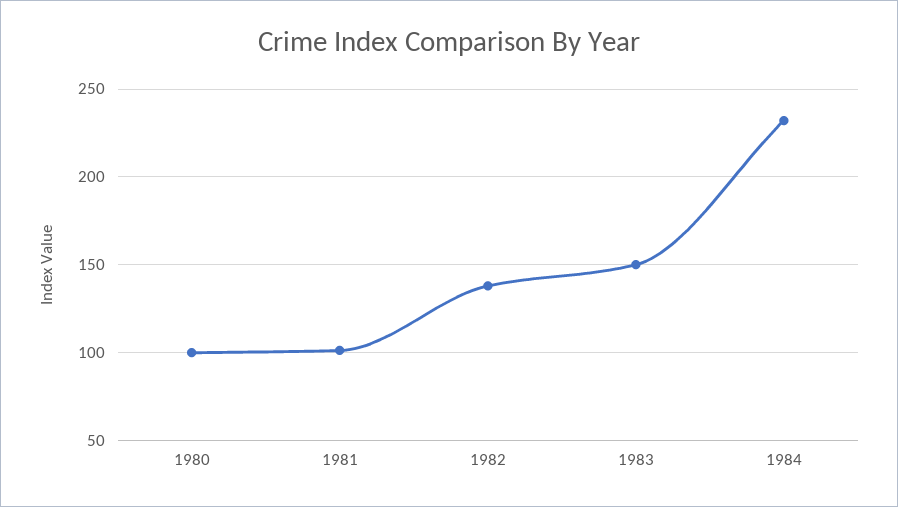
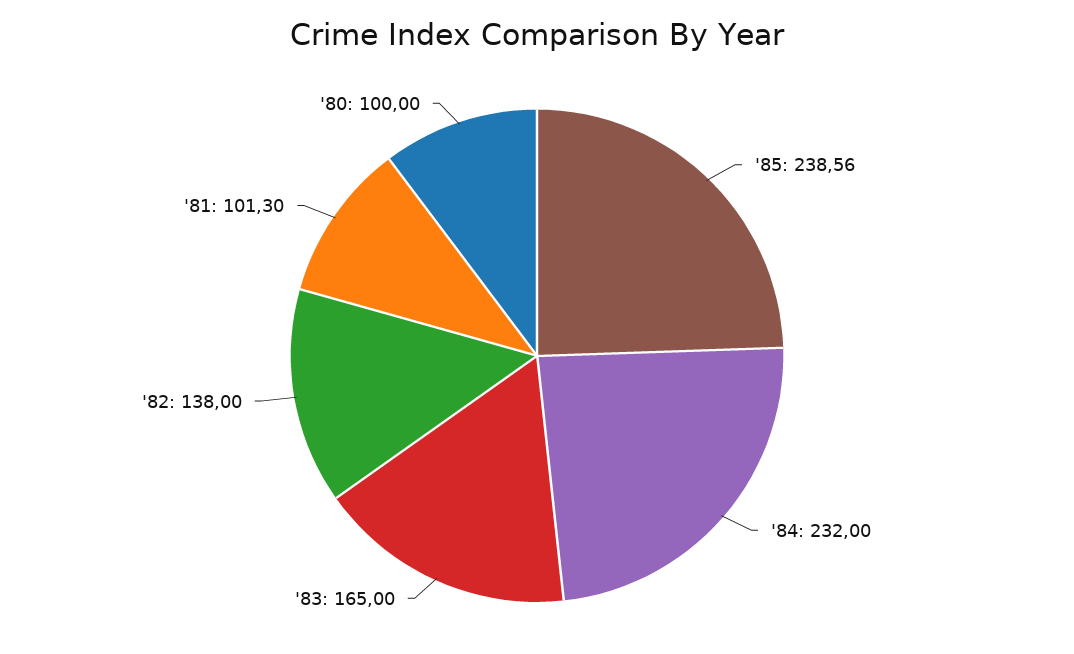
1983: 150 -> 165
'85: none -> 238.56

